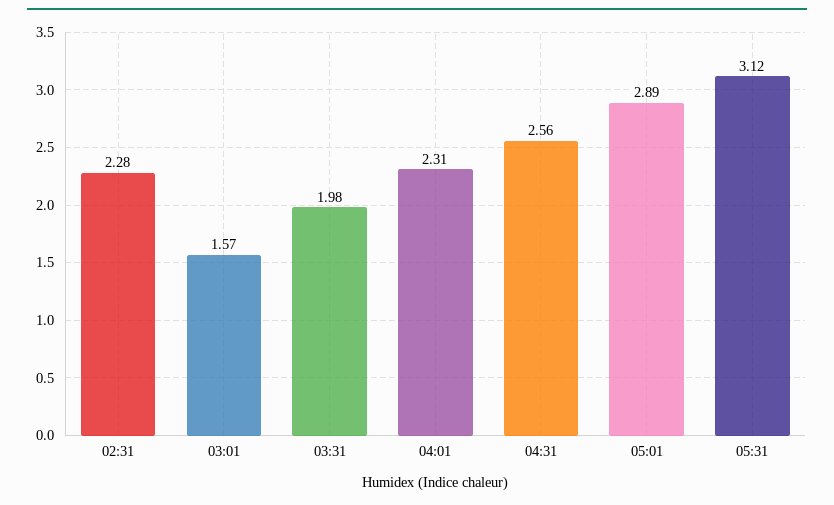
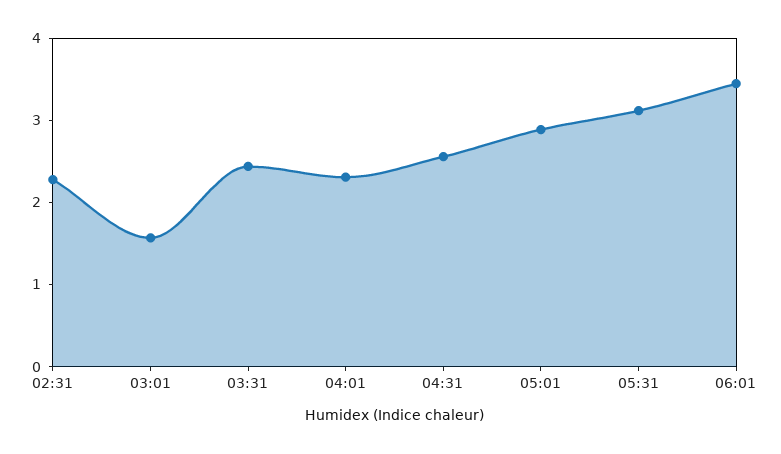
03:31: 1.98 -> 2.4
06:01: none -> 3.4

